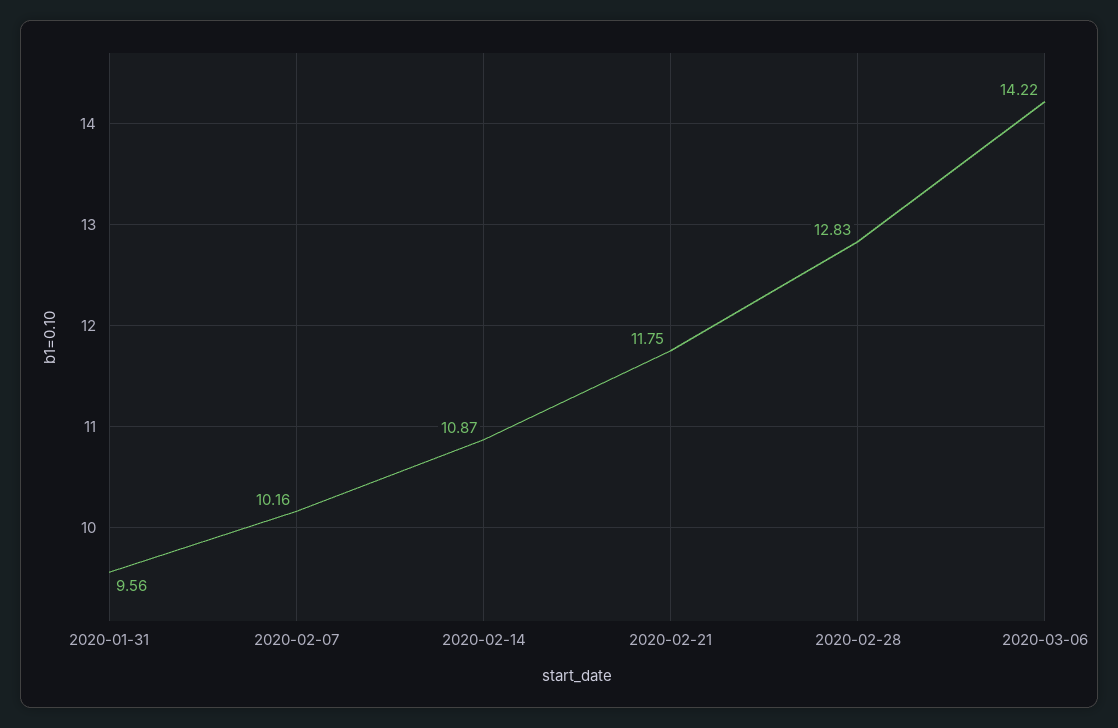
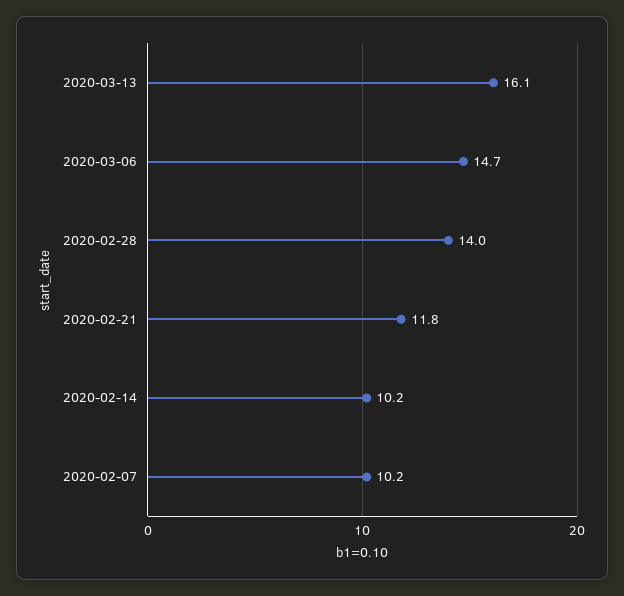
2020-01-31: 9.56 -> none
2020-02-14: 10.87 -> 10.2
2020-02-28: 12.83 -> 14
2020-03-06: 14.22 -> 14.7
2020-03-13: none -> 16.1

